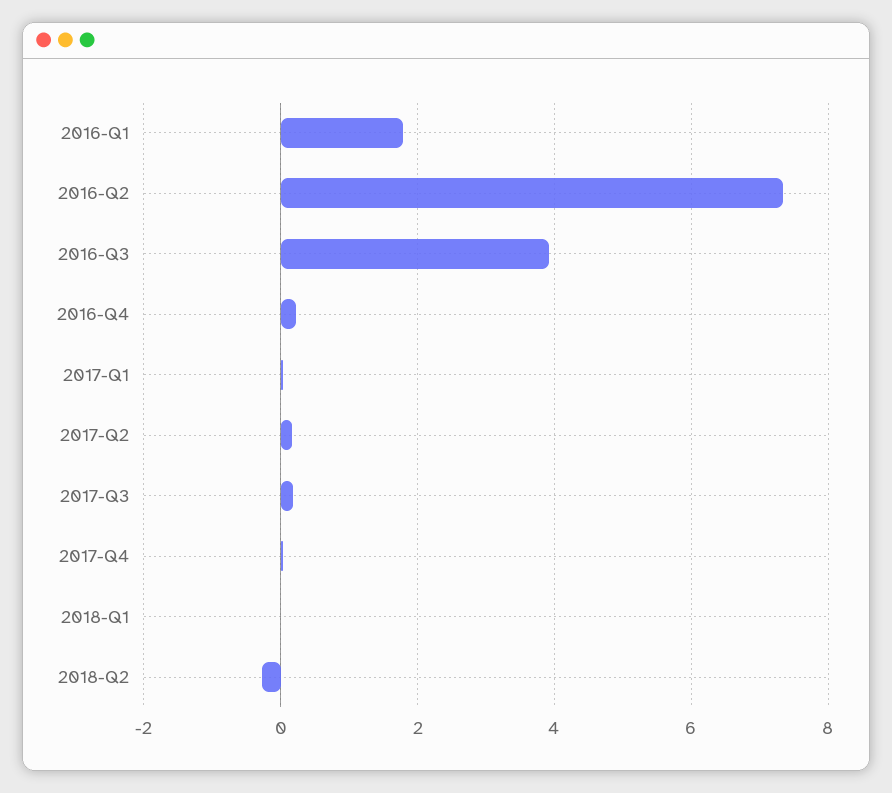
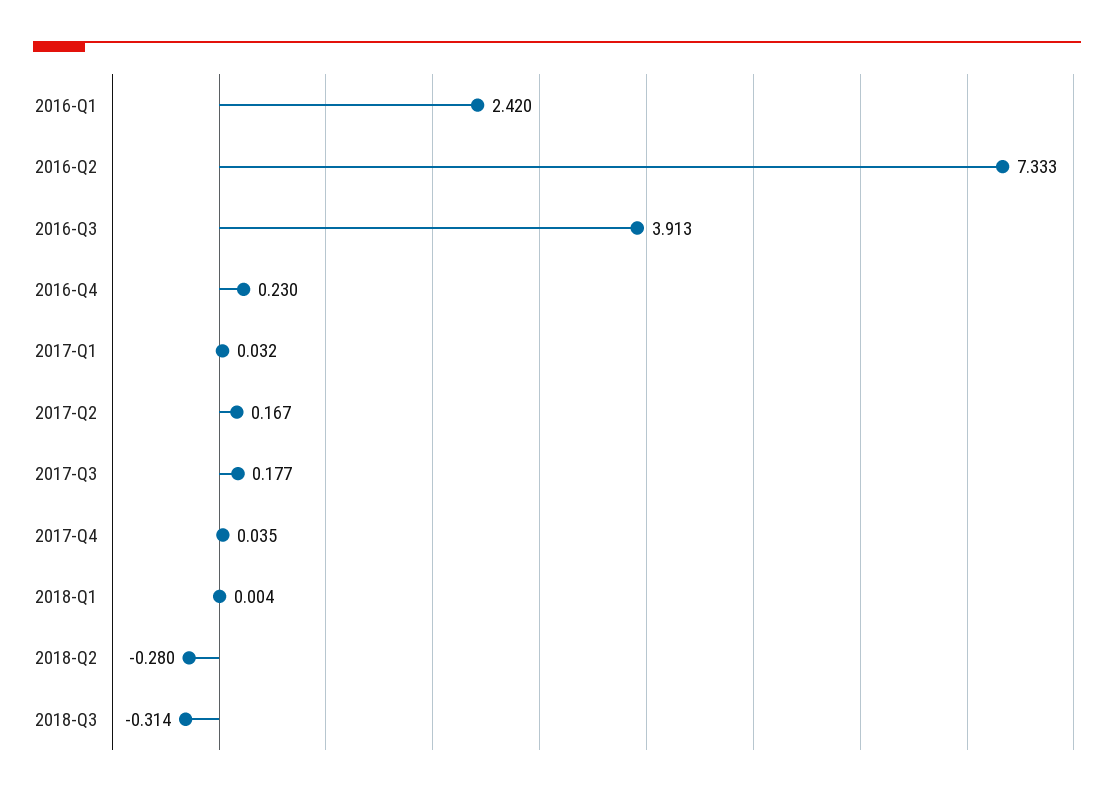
2016-Q1: 1.8 -> 2.42
2018-Q3: none -> -0.314

